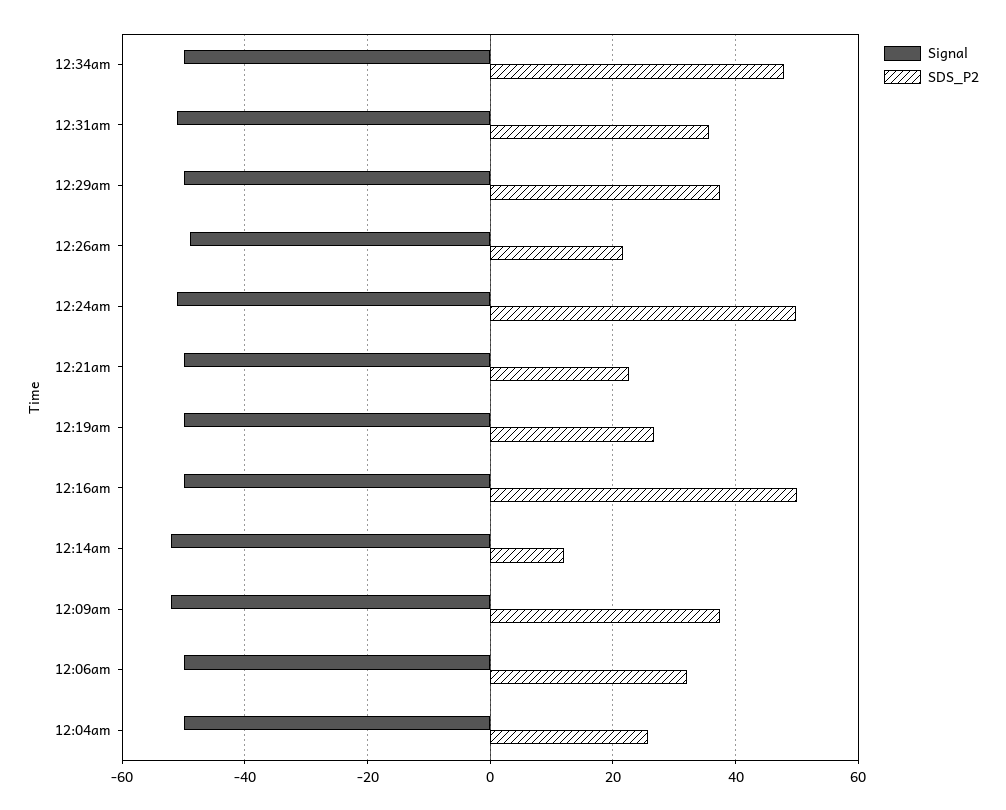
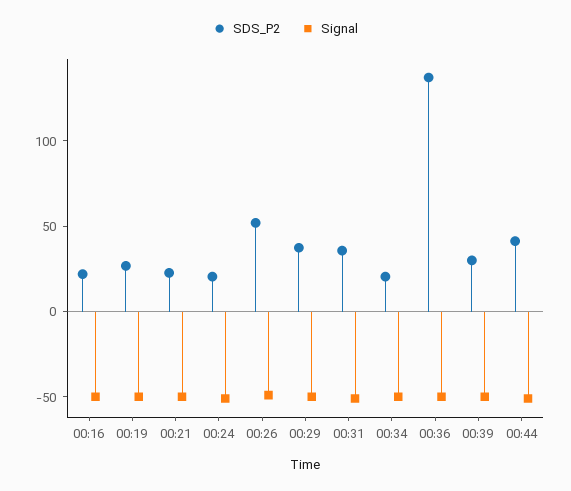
SDS_P2, 12:34am: 48 -> 20
SDS_P2, 12:26am: 22 -> 50
SDS_P2, 12:24am: 50 -> 20
SDS_P2, 12:16am: 50 -> 20
Signal, 12:14am: -52 -> none
SDS_P2, 12:14am: 12 -> none
Signal, 12:09am: -52 -> none
SDS_P2, 12:09am: 38 -> none
Signal, 12:06am: -50 -> none
SDS_P2, 12:06am: 32 -> none
Signal, 12:04am: -50 -> none
SDS_P2, 12:04am: 26 -> none
SDS_P2, 00:36: none -> 140
Signal, 00:36: none -> -50
SDS_P2, 00:39: none -> 30
Signal, 00:39: none -> -50
SDS_P2, 00:44: none -> 40
Signal, 00:44: none -> -50

